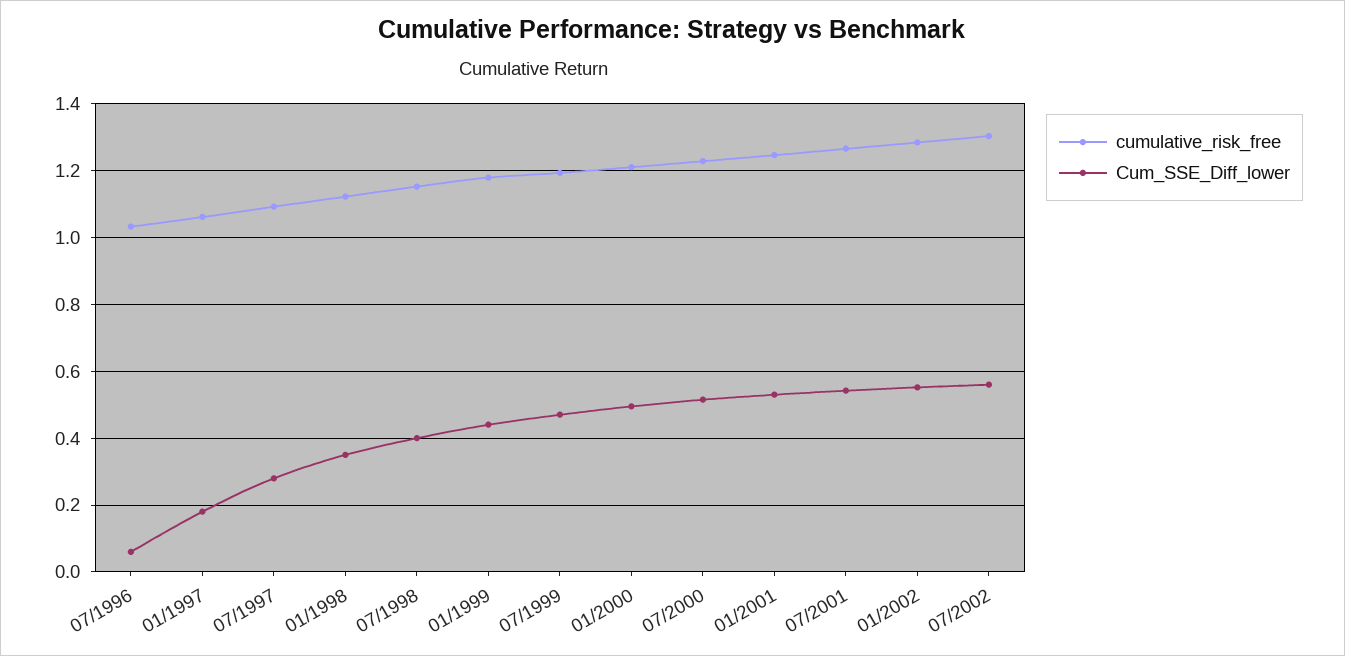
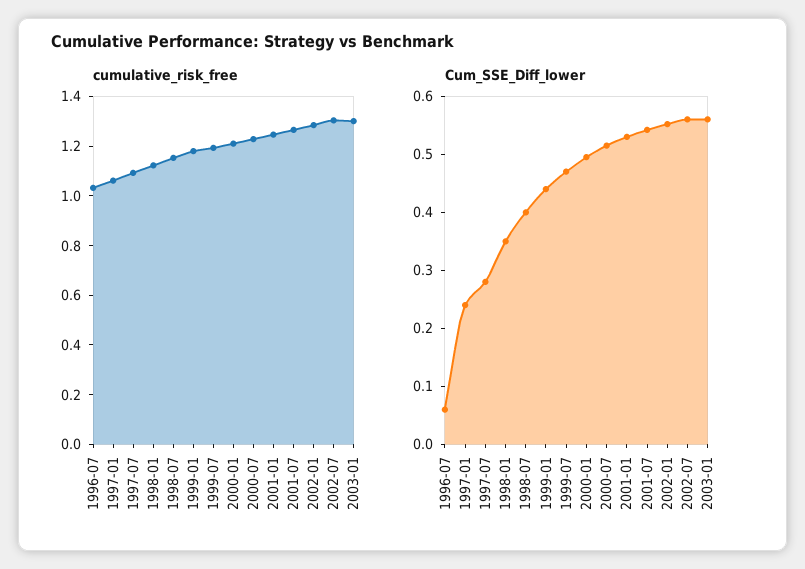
Cum_SSE_Diff_lower, 01/1997: 0.18 -> 0.24
cumulative_risk_free, 2003-01: none -> 1.3
Cum_SSE_Diff_lower, 2003-01: none -> 0.56

